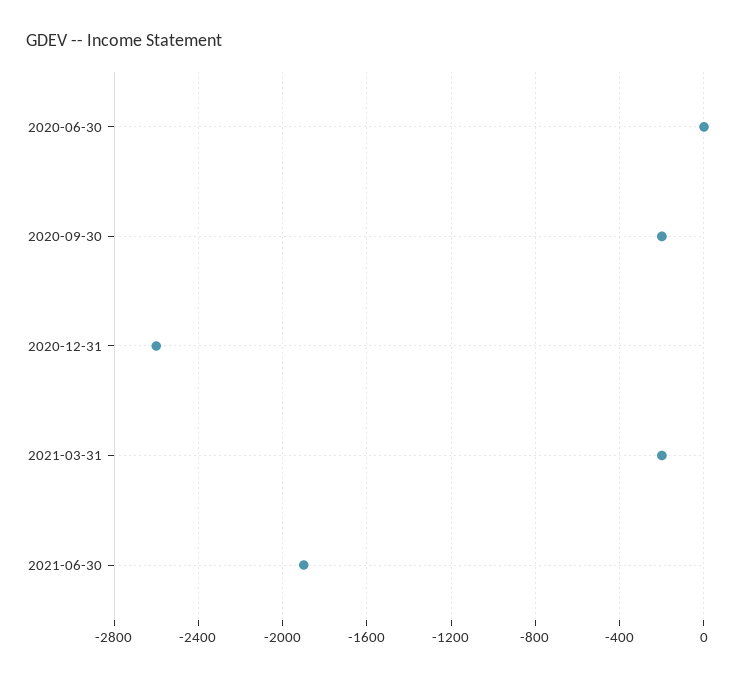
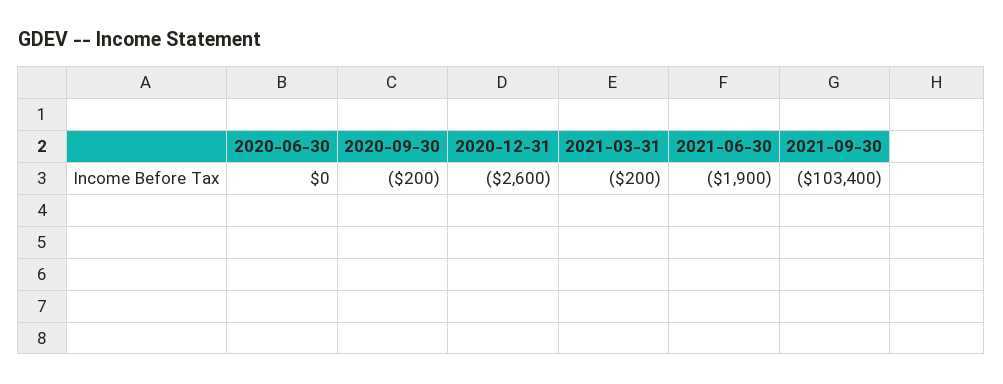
2021-09-30: none -> -103400

